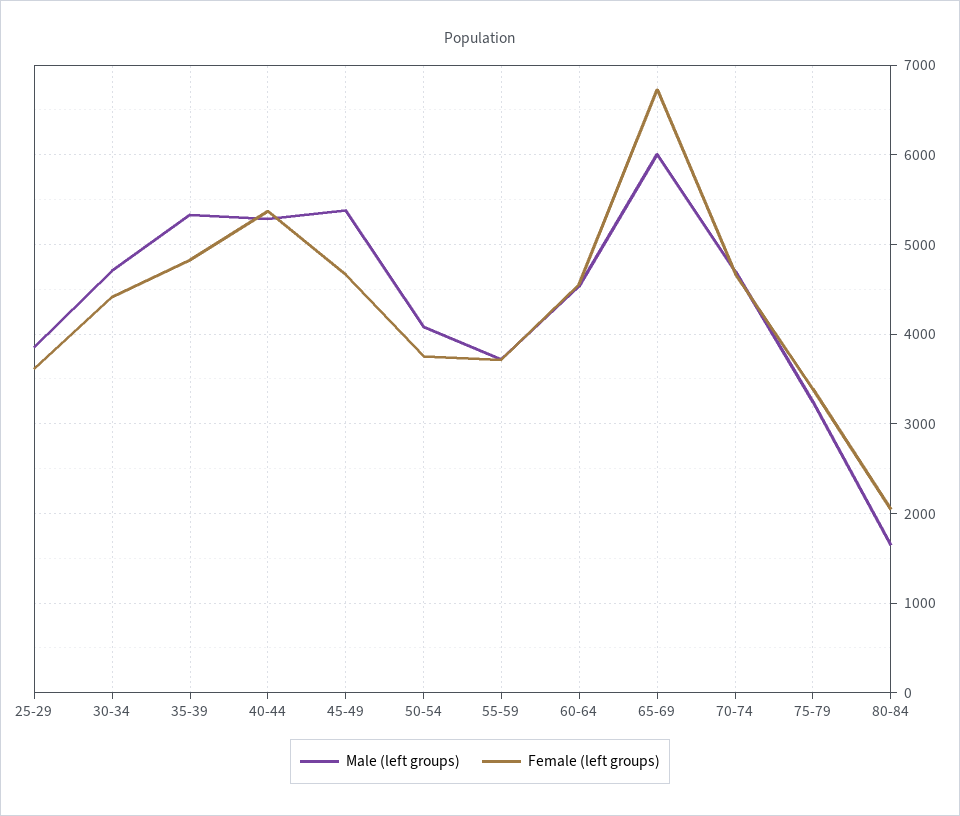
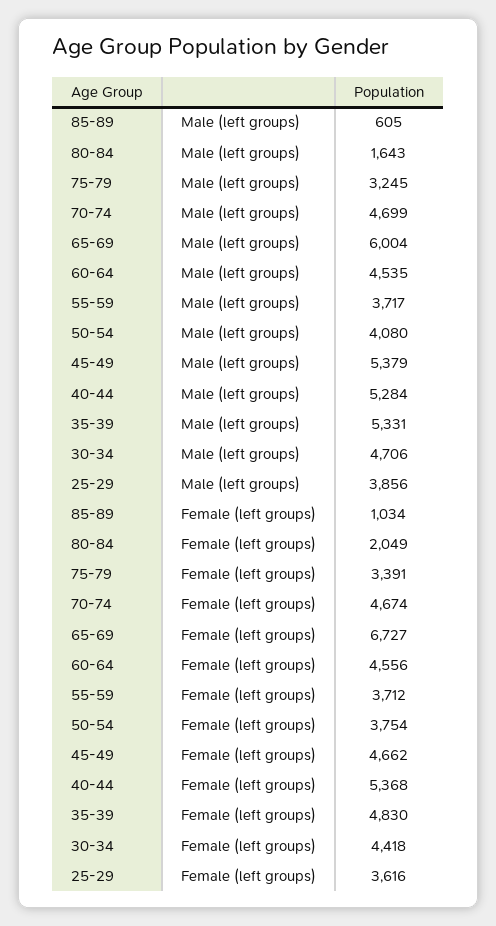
Male (left groups), 85-89: none -> 605
Female (left groups), 85-89: none -> 1034

